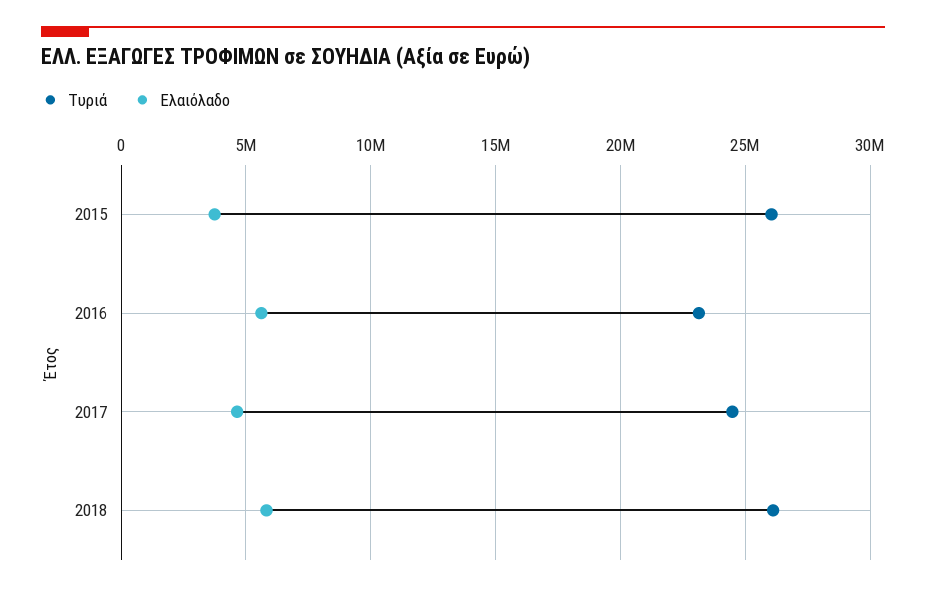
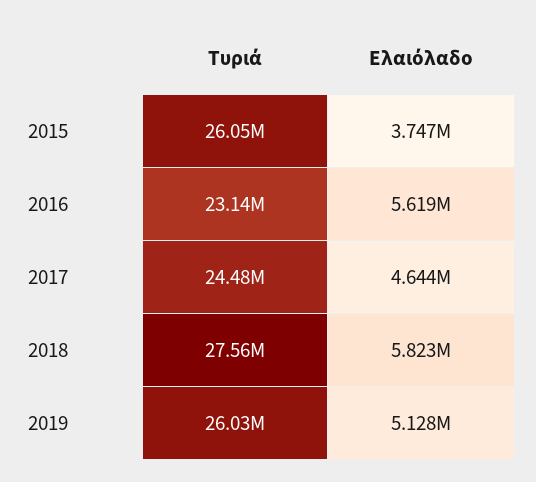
Τυριά, 2018: 26000000 -> 27560000
Τυριά, 2019: none -> 26030000
Ελαιόλαδο, 2019: none -> 5128000

